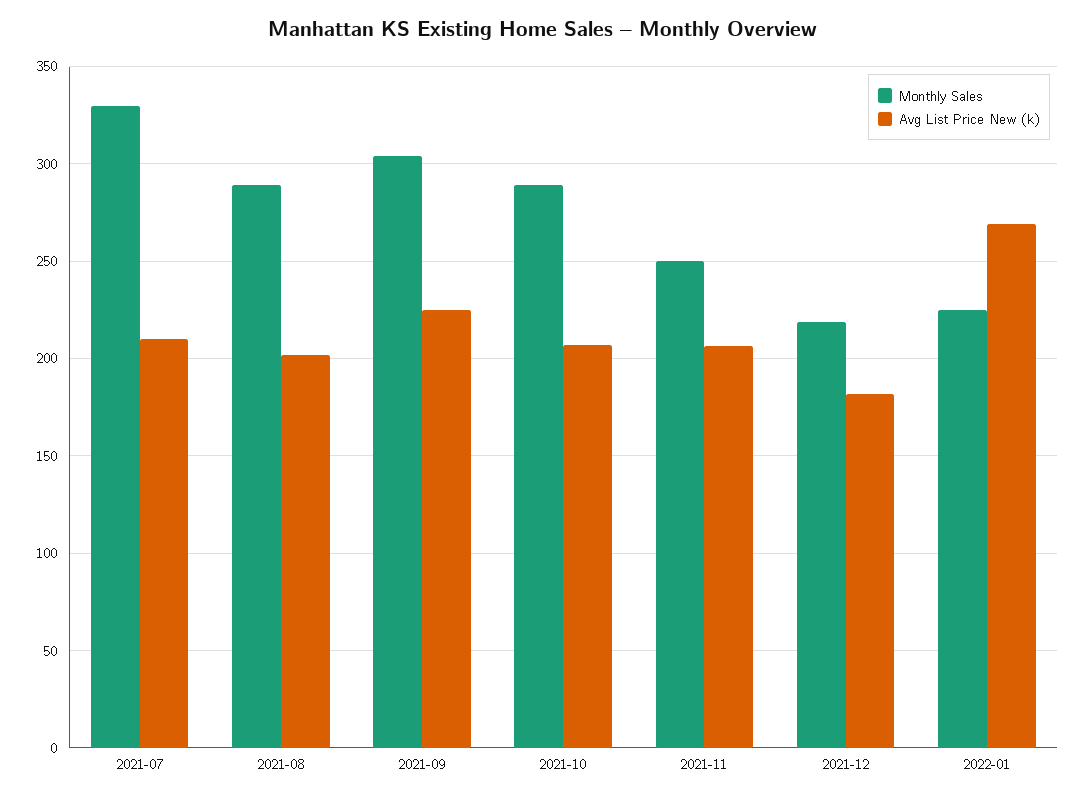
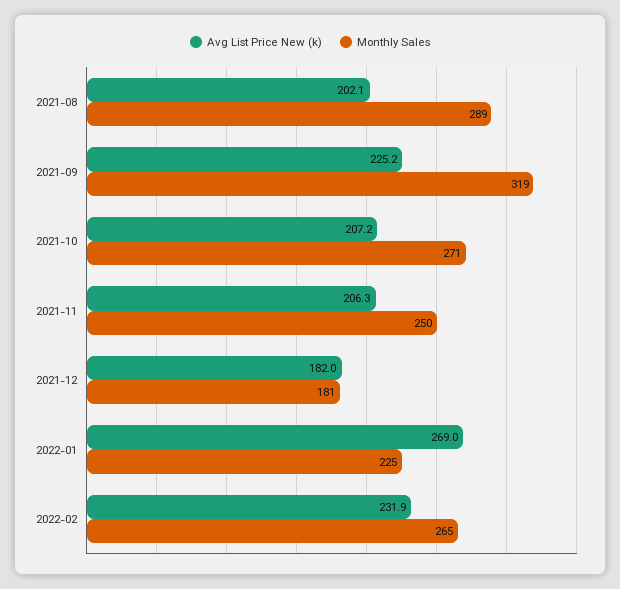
Monthly Sales, 2021-07: 330 -> none
Avg List Price New (k), 2021-07: 210 -> none
Monthly Sales, 2021-09: 305 -> 319
Monthly Sales, 2021-10: 290 -> 271
Monthly Sales, 2021-12: 220 -> 181
Avg List Price New (k), 2022-02: none -> 231.9
Monthly Sales, 2022-02: none -> 265

